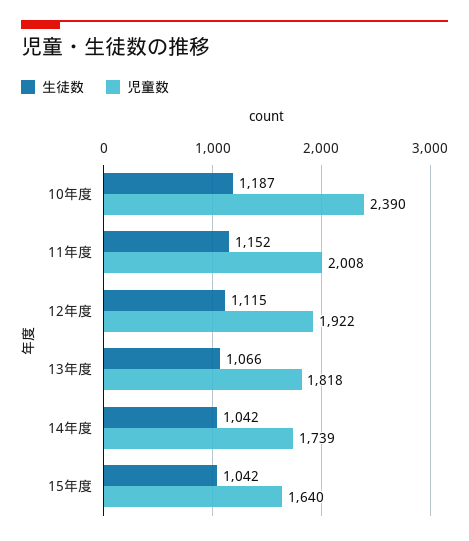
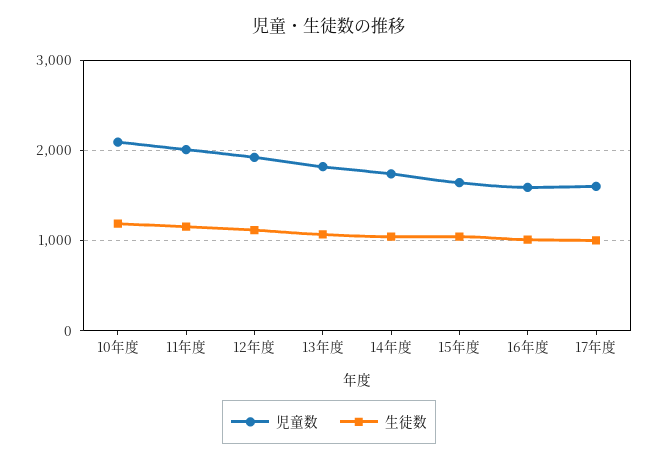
児童数, 10年度: 2390 -> 2100
児童数, 16年度: none -> 1600
生徒数, 16年度: none -> 1000
児童数, 17年度: none -> 1600
生徒数, 17年度: none -> 1000

